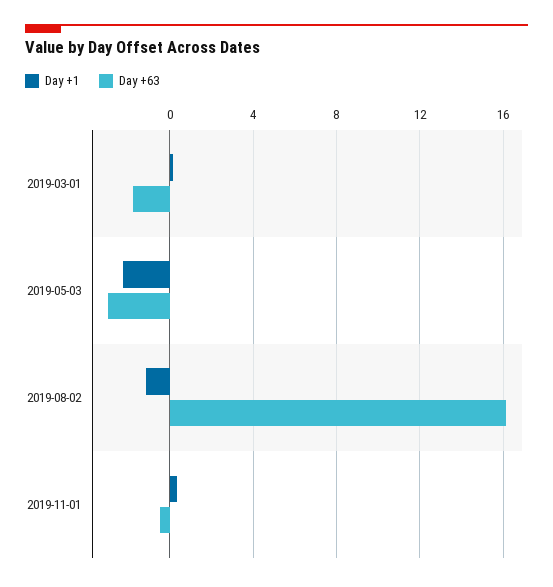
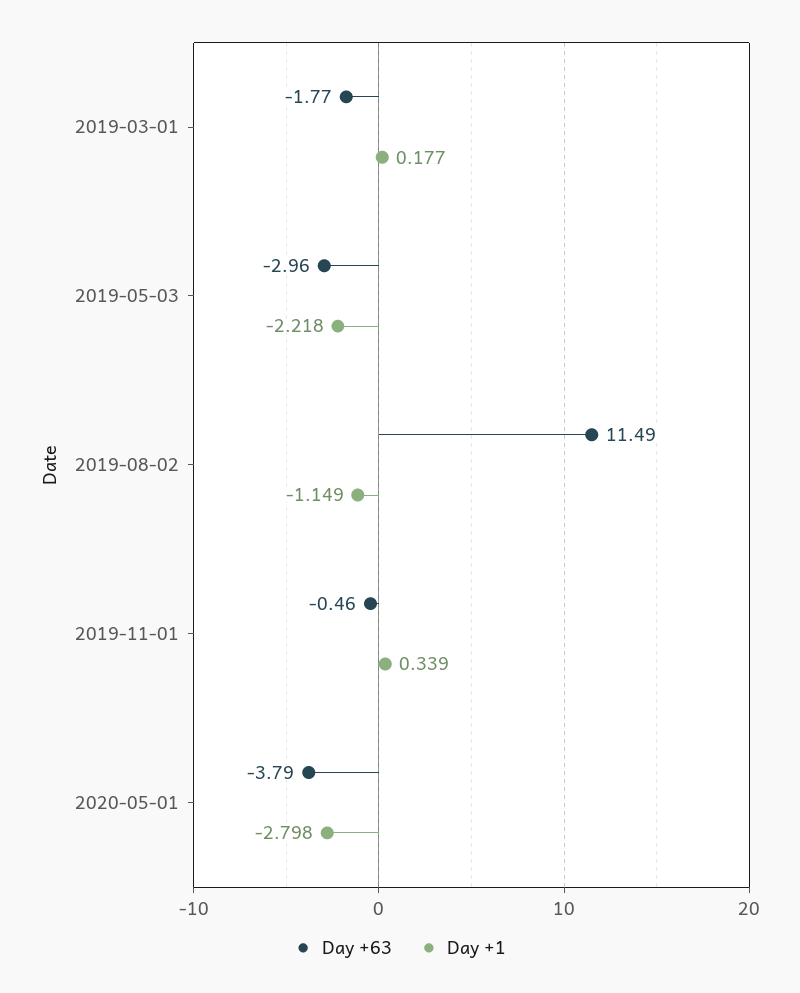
Day +63, 2019-08-02: 16 -> 11.49
Day +63, 2020-05-01: none -> -3.79
Day +1, 2020-05-01: none -> -2.798

